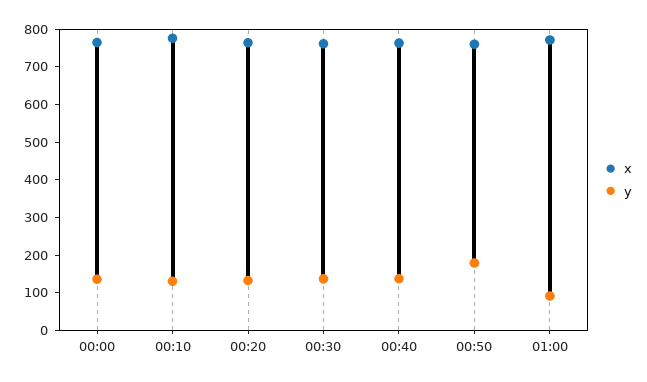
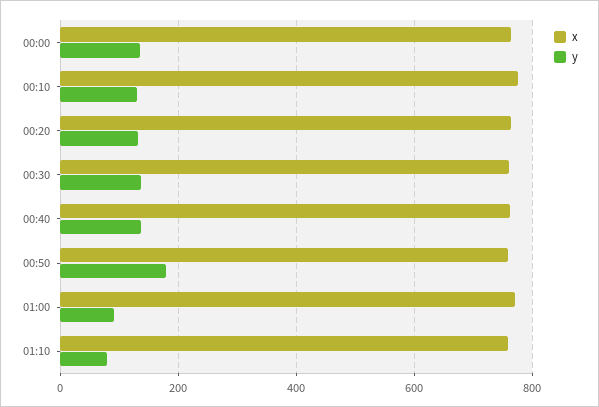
x, 01:10: none -> 760
y, 01:10: none -> 80

